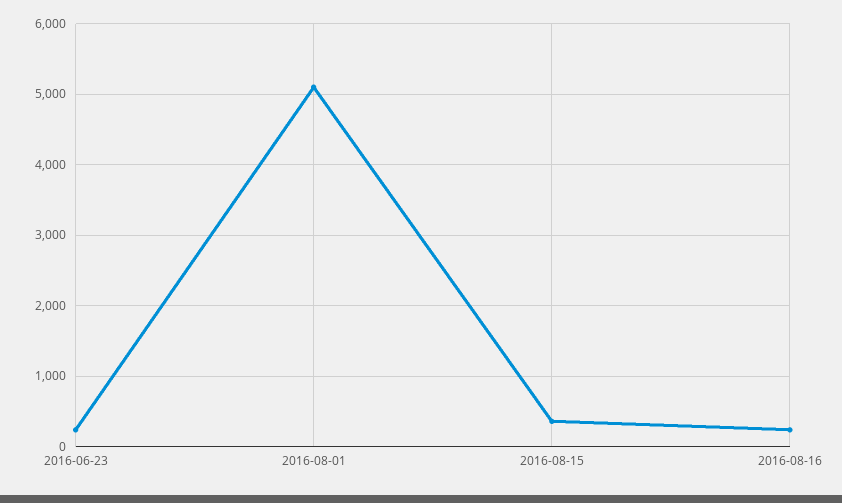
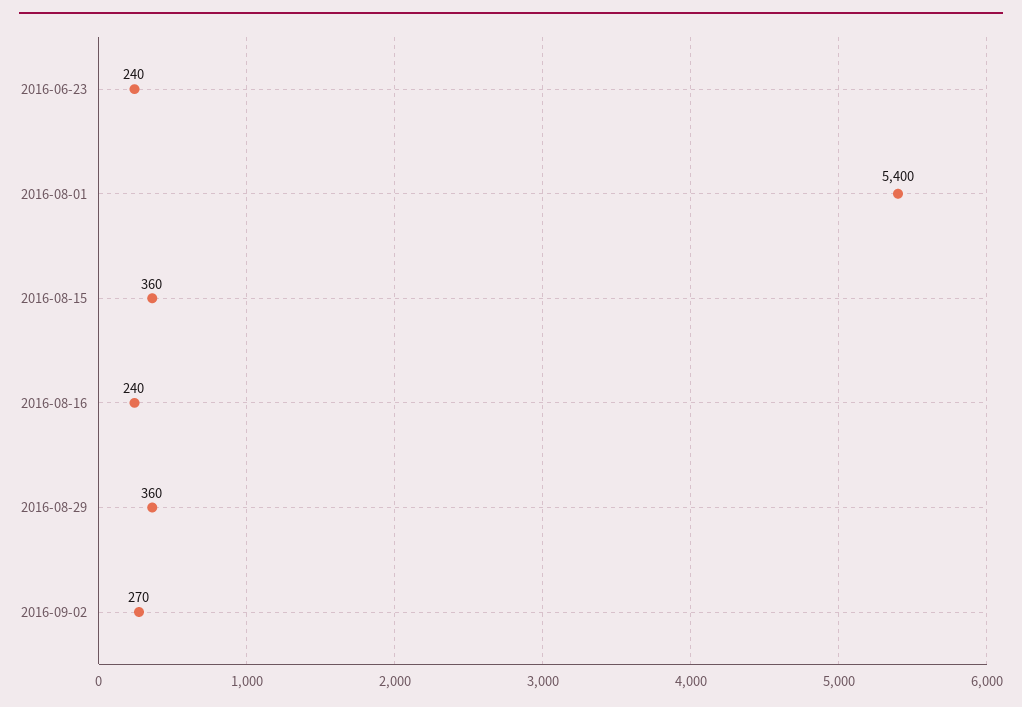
2016-08-01: 5100 -> 5400
2016-08-29: none -> 360
2016-09-02: none -> 270

